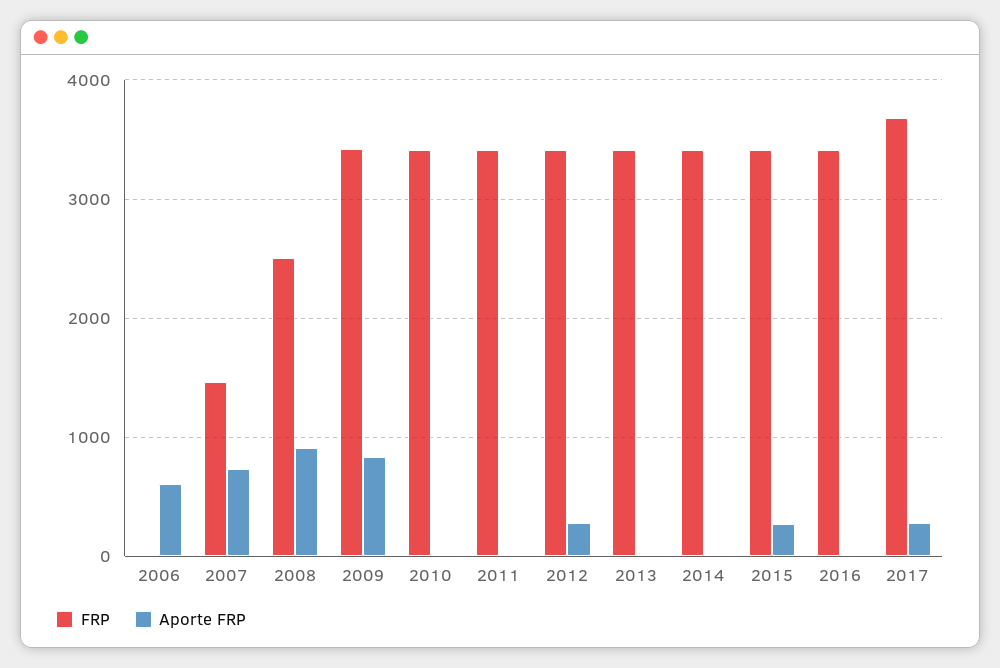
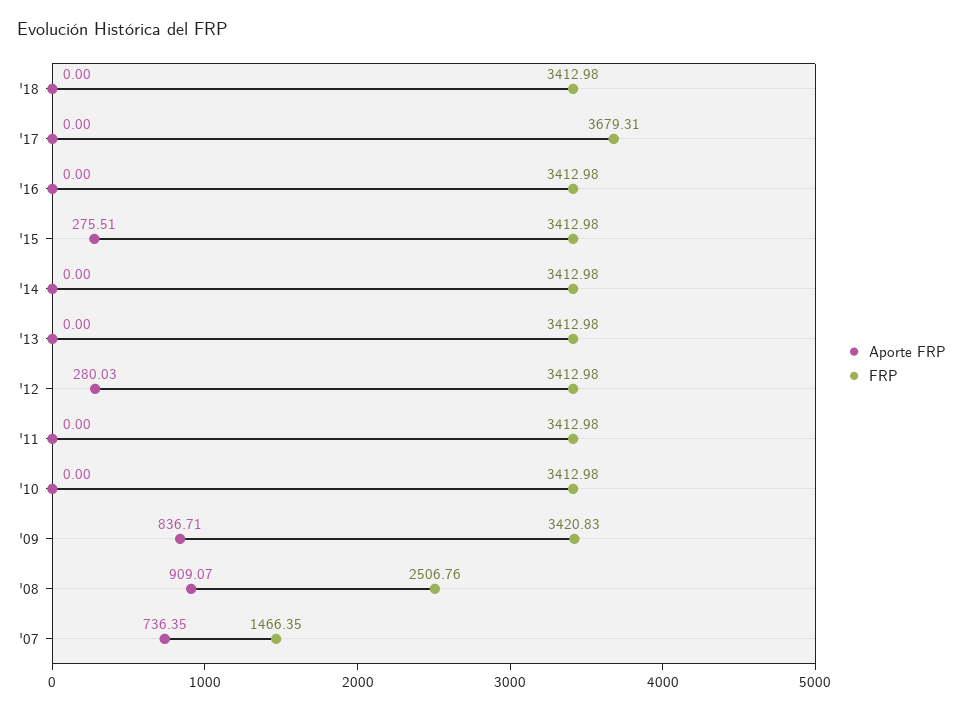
FRP, 2006: 0 -> none
Aporte FRP, 2006: 600 -> none
Aporte FRP, 2017: 300 -> 0
Aporte FRP, '18: none -> 0
FRP, '18: none -> 3412.98

